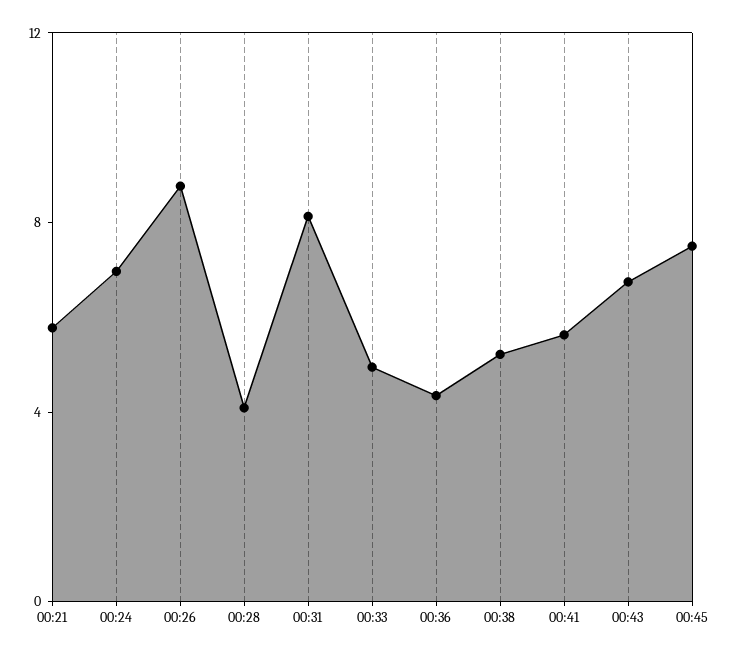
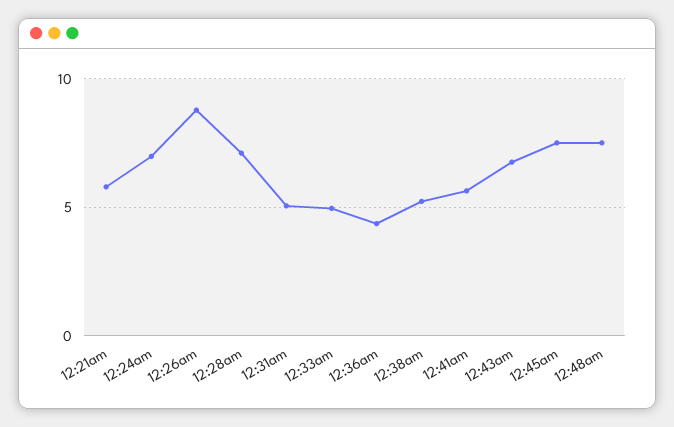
00:28: 4 -> 7
00:31: 8 -> 5
12:48am: none -> 7.5

